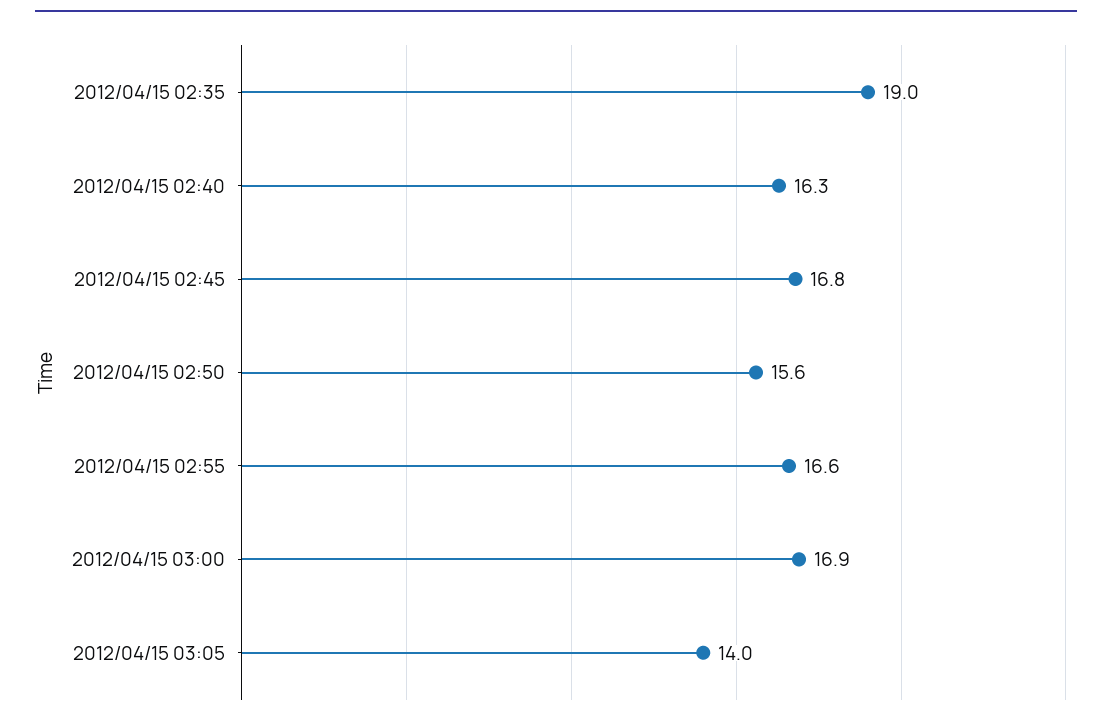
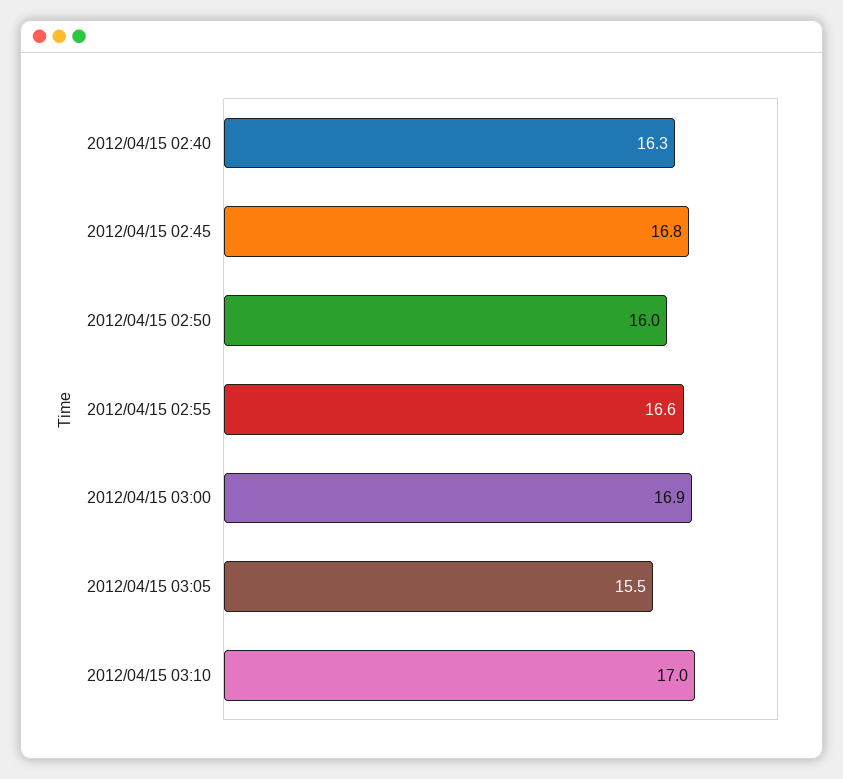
2012/04/15 02:35: 19 -> none
2012/04/15 02:50: 15.6 -> 16
2012/04/15 03:05: 14 -> 15.5
2012/04/15 03:10: none -> 17

